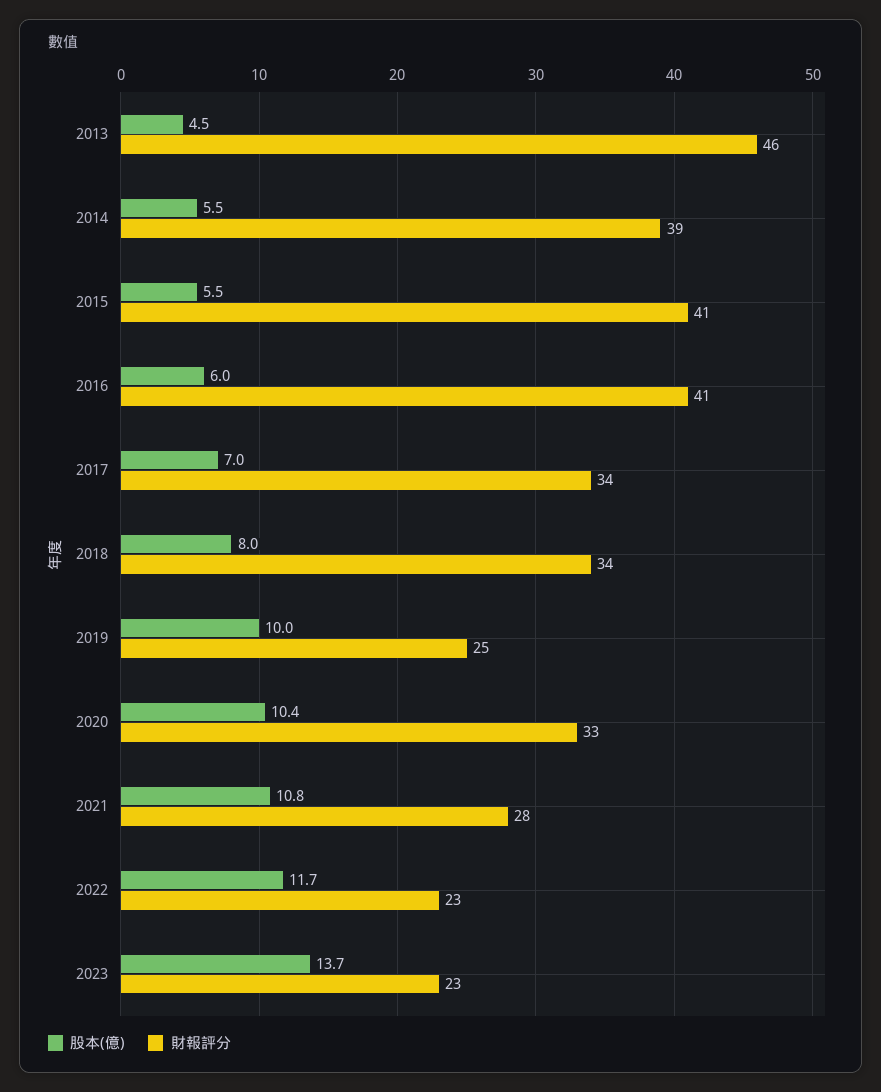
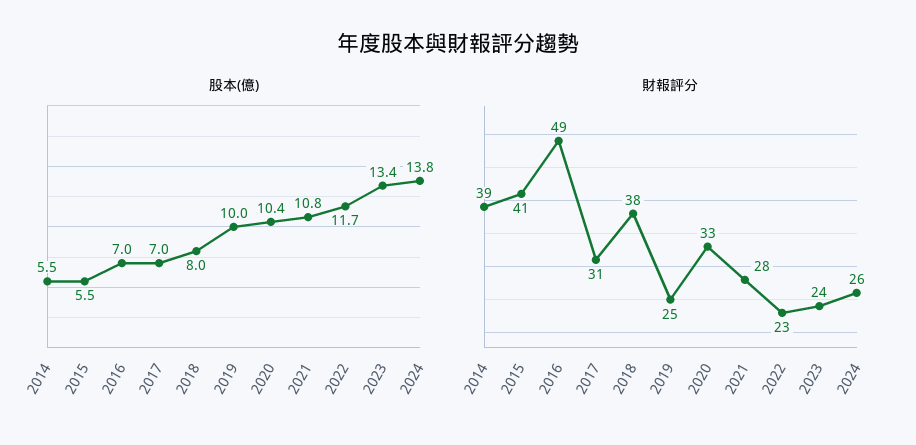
股本(億), 2013: 4.5 -> none
財報評分, 2013: 46 -> none
股本(億), 2016: 6 -> 7
財報評分, 2016: 41 -> 49
財報評分, 2017: 34 -> 31
財報評分, 2018: 34 -> 38
股本(億), 2023: 13.7 -> 13.4
財報評分, 2023: 23 -> 24
股本(億), 2024: none -> 13.8
財報評分, 2024: none -> 26

